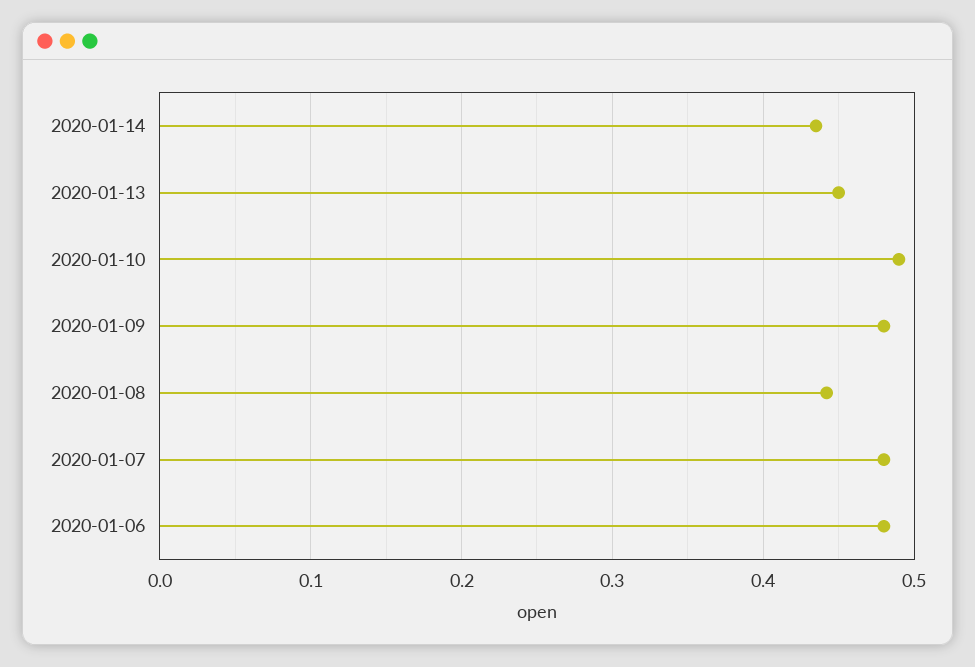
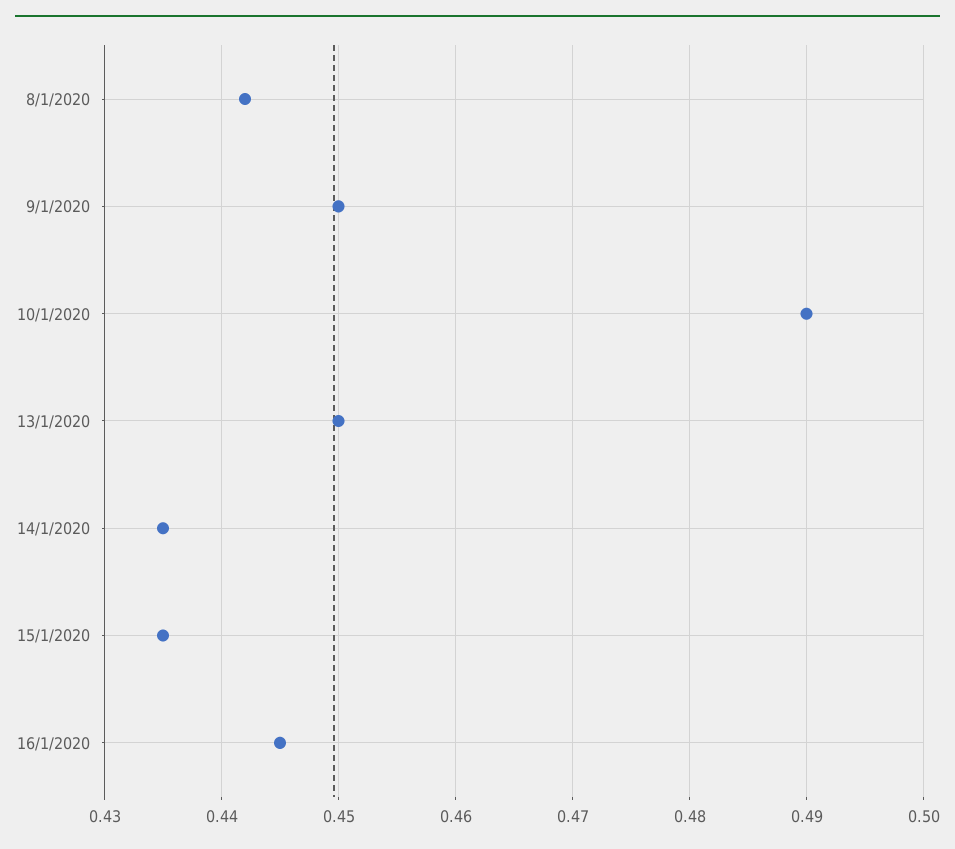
2020-01-09: 0.48 -> 0.45
2020-01-07: 0.48 -> none
2020-01-06: 0.48 -> none
15/1/2020: none -> 0.435
16/1/2020: none -> 0.445

